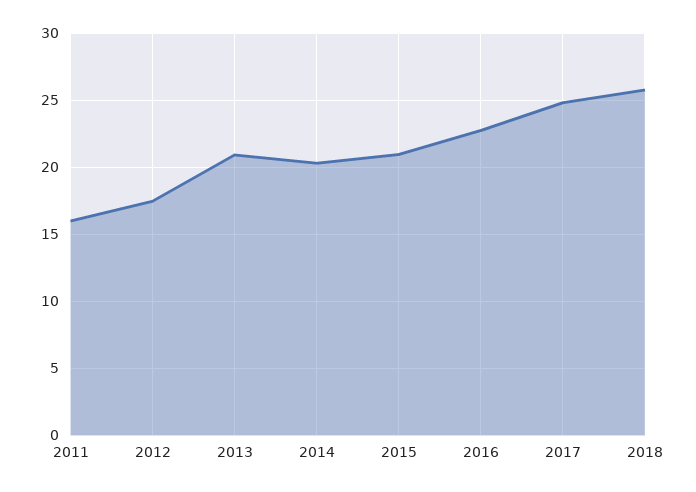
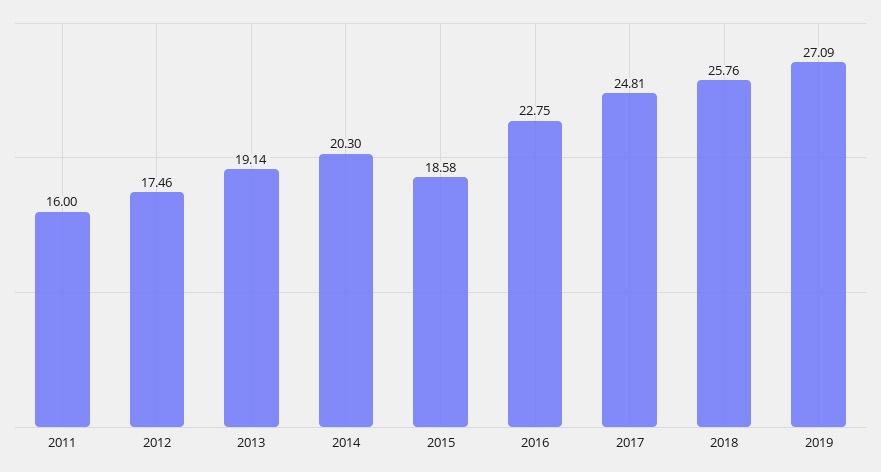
2013: 21 -> 19.14
2015: 21 -> 18.58
2019: none -> 27.09

